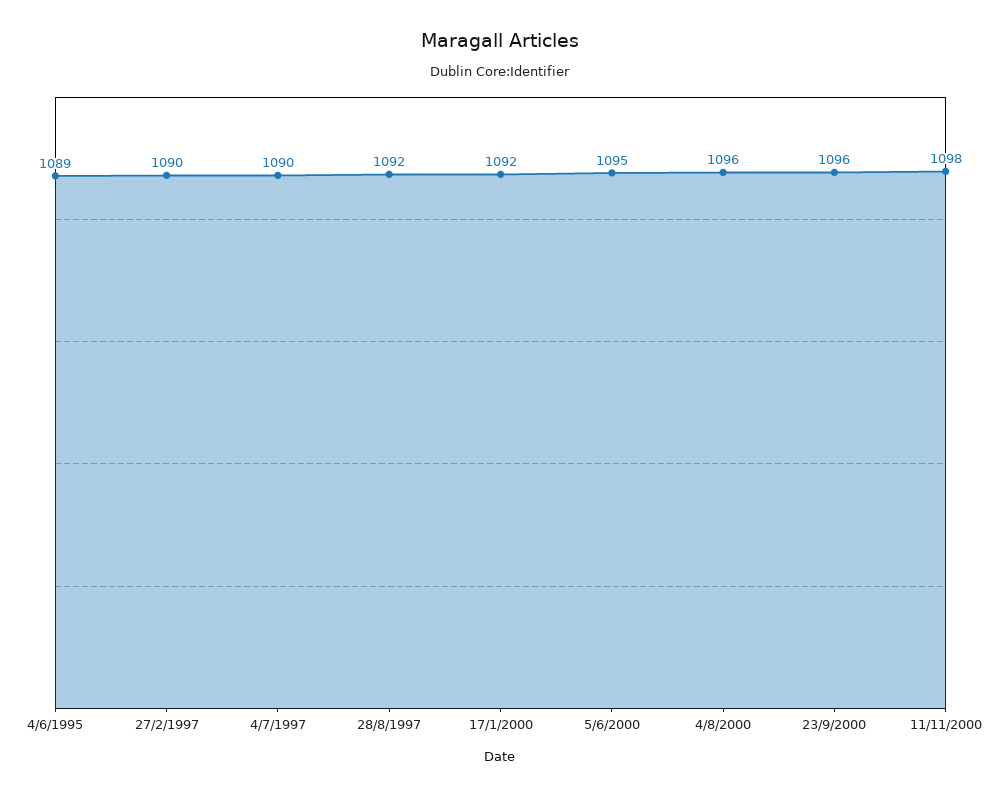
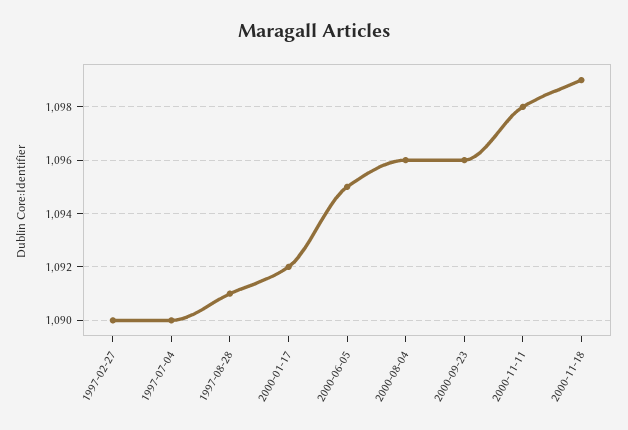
4/6/1995: 1089 -> none
28/8/1997: 1092 -> 1091
2000-11-18: none -> 1099

